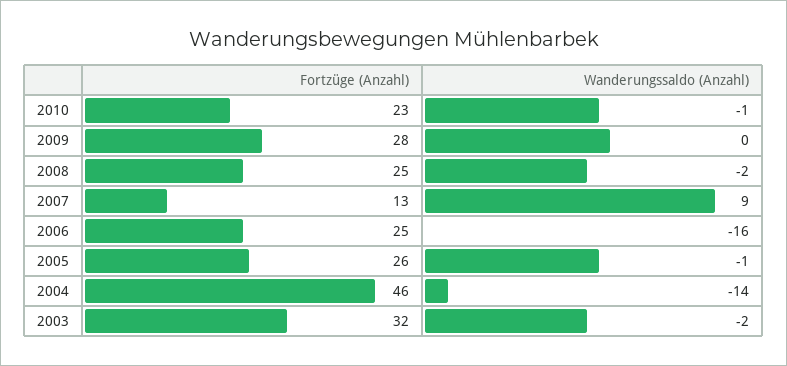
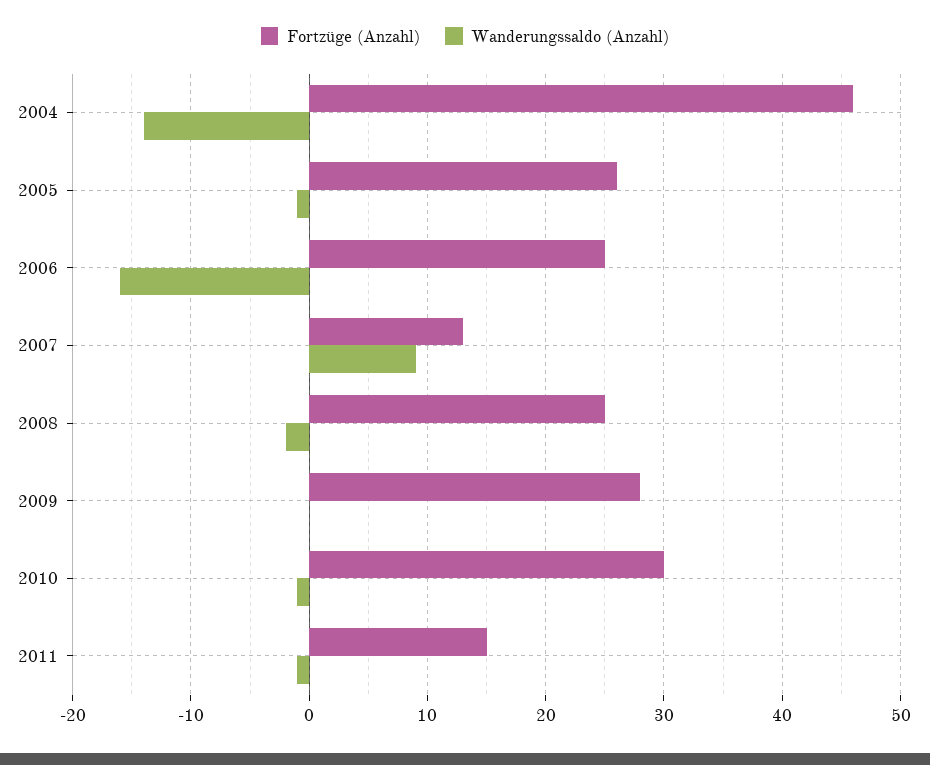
Fortzüge (Anzahl), 2010: 23 -> 30
Fortzüge (Anzahl), 2003: 32 -> none
Wanderungssaldo (Anzahl), 2003: -2 -> none
Fortzüge (Anzahl), 2011: none -> 15
Wanderungssaldo (Anzahl), 2011: none -> -1

